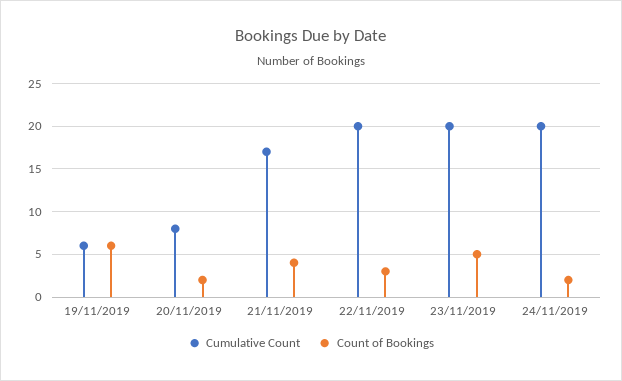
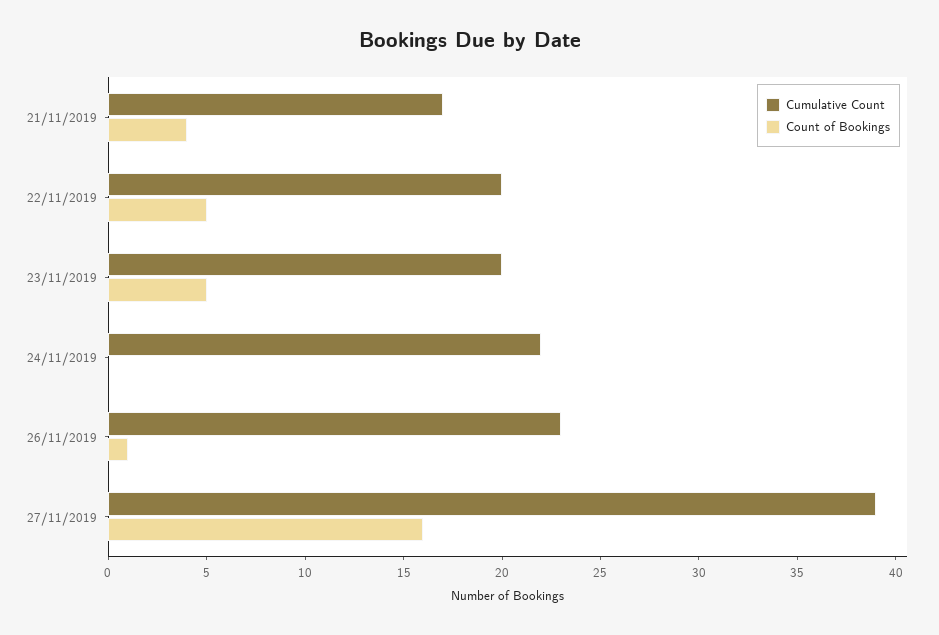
Cumulative Count, 19/11/2019: 6 -> none
Count of Bookings, 19/11/2019: 6 -> none
Cumulative Count, 20/11/2019: 8 -> none
Count of Bookings, 20/11/2019: 2 -> none
Count of Bookings, 22/11/2019: 3 -> 5
Cumulative Count, 24/11/2019: 20 -> 22
Count of Bookings, 24/11/2019: 2 -> 0
Cumulative Count, 26/11/2019: none -> 23
Count of Bookings, 26/11/2019: none -> 1
Cumulative Count, 27/11/2019: none -> 39
Count of Bookings, 27/11/2019: none -> 16

